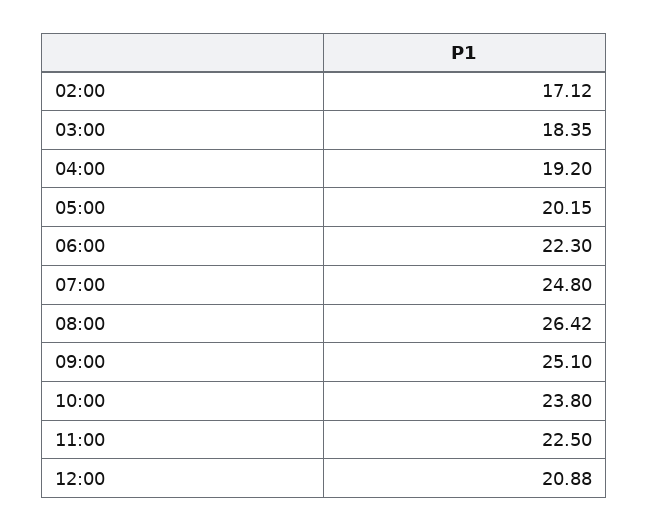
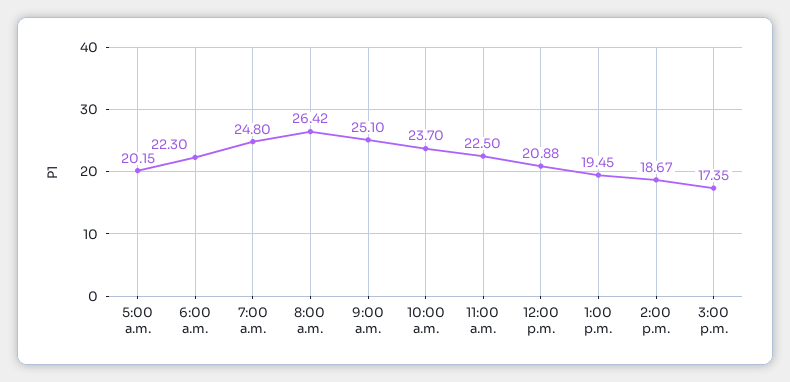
02:00: 17.12 -> none
03:00: 18.35 -> none
04:00: 19.2 -> none
10:00: 23.8 -> 23.7
1:00 p.m.: none -> 19.45
2:00 p.m.: none -> 18.67
3:00 p.m.: none -> 17.35

